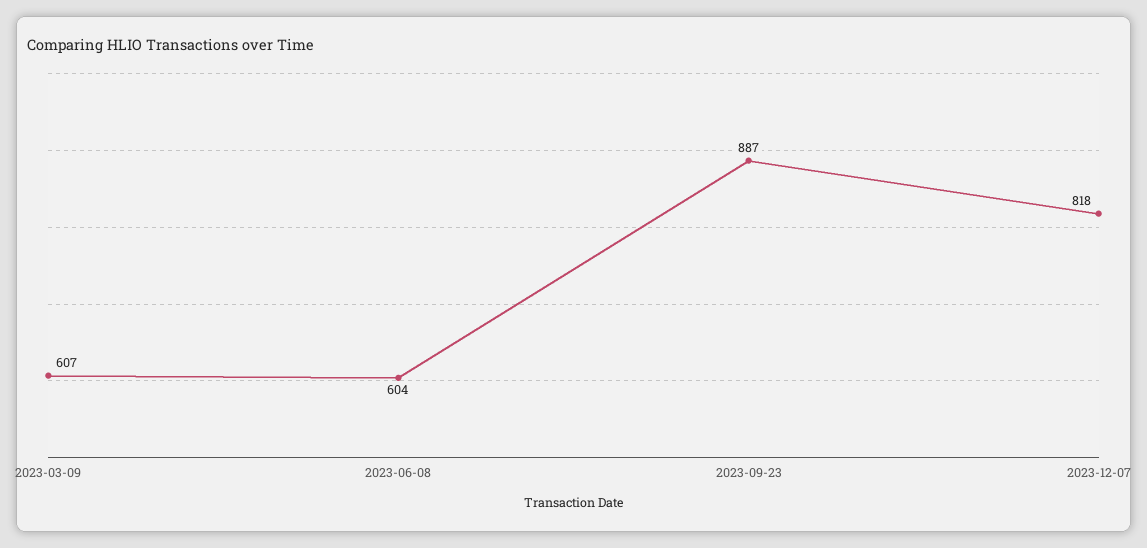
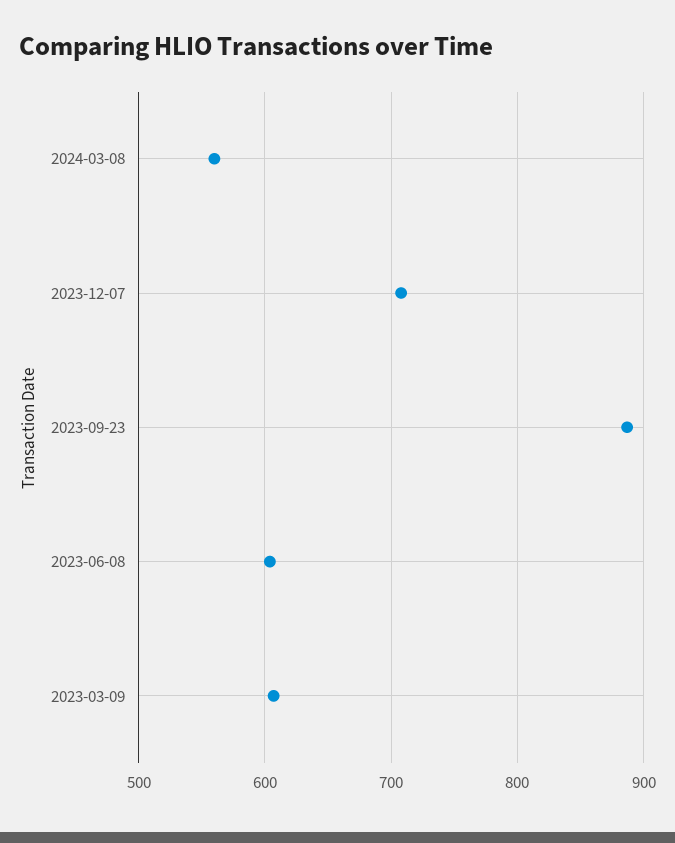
2023-12-07: 818 -> 710
2024-03-08: none -> 560

